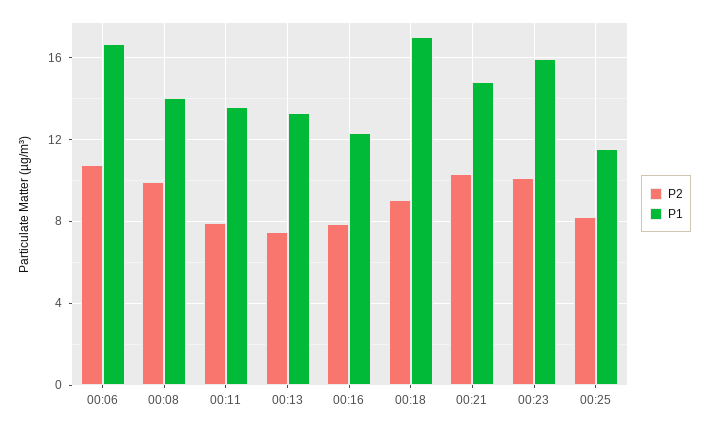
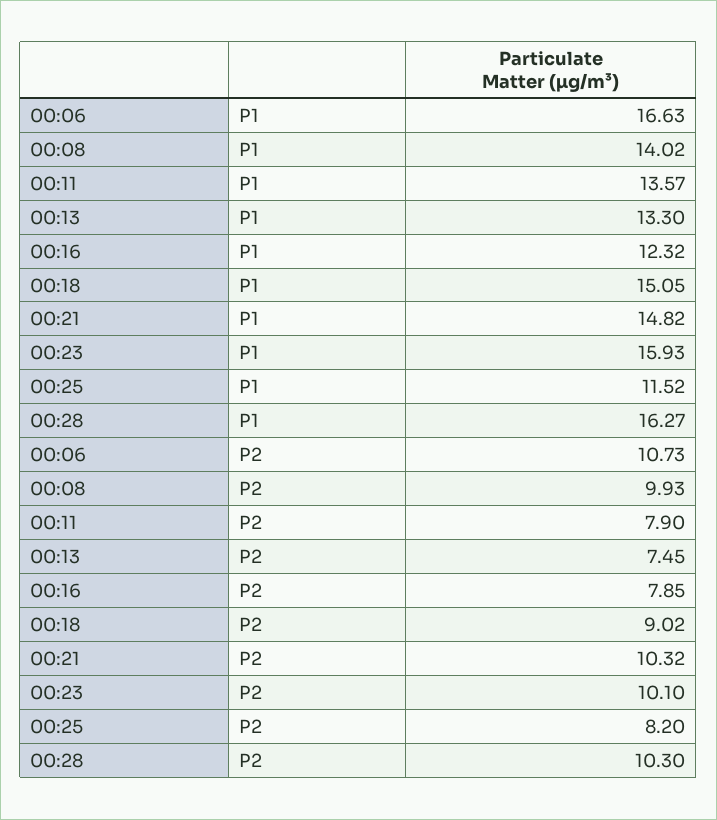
P1, 00:18: 17 -> 15.05
P1, 00:28: none -> 16.27
P2, 00:28: none -> 10.3

